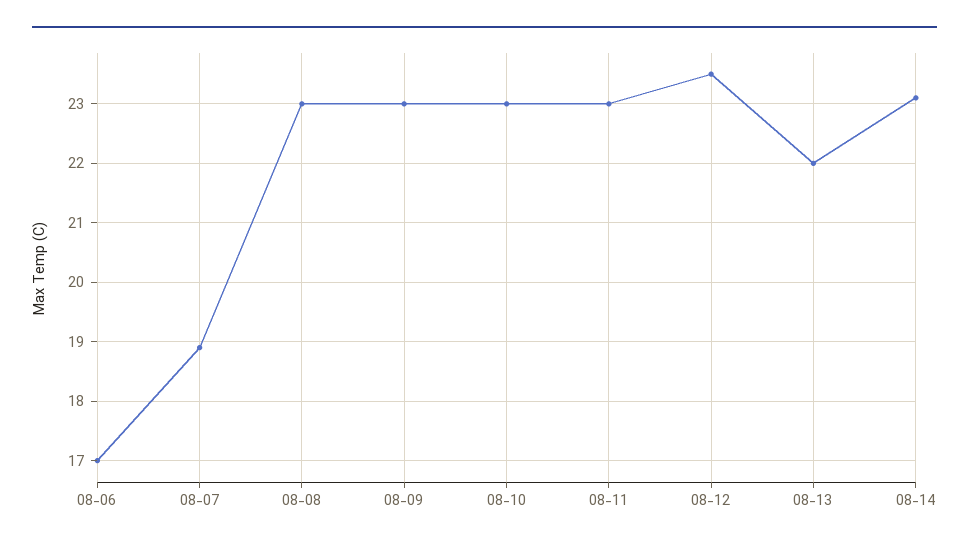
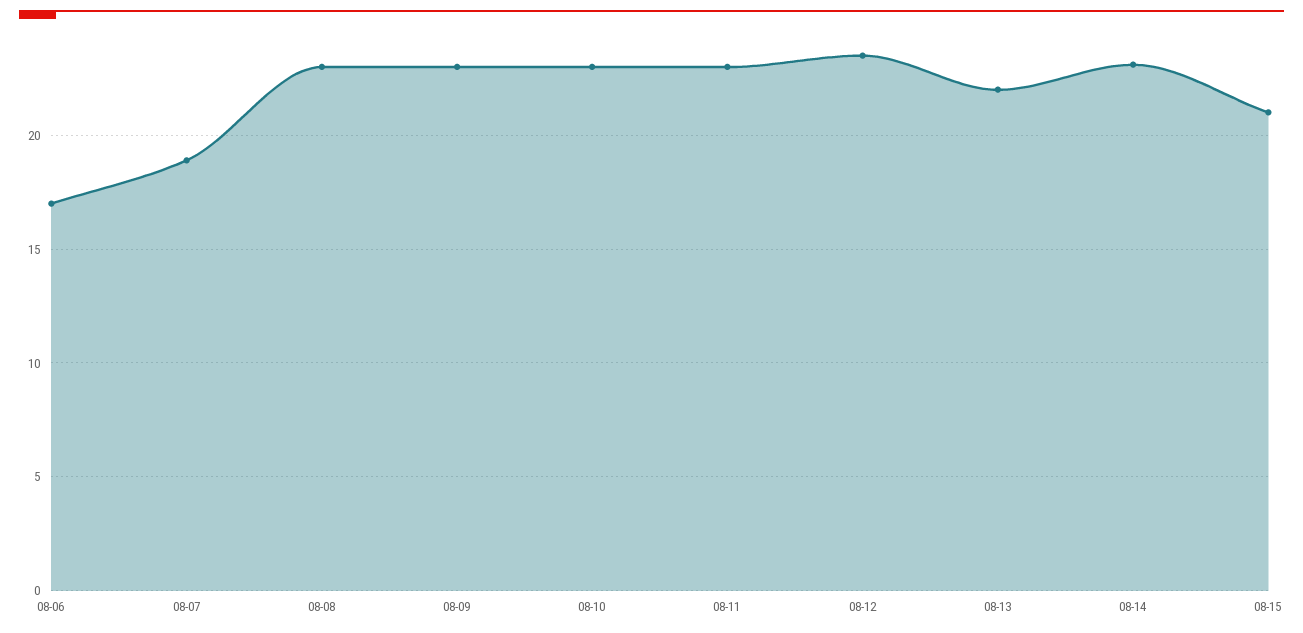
08-15: none -> 21

